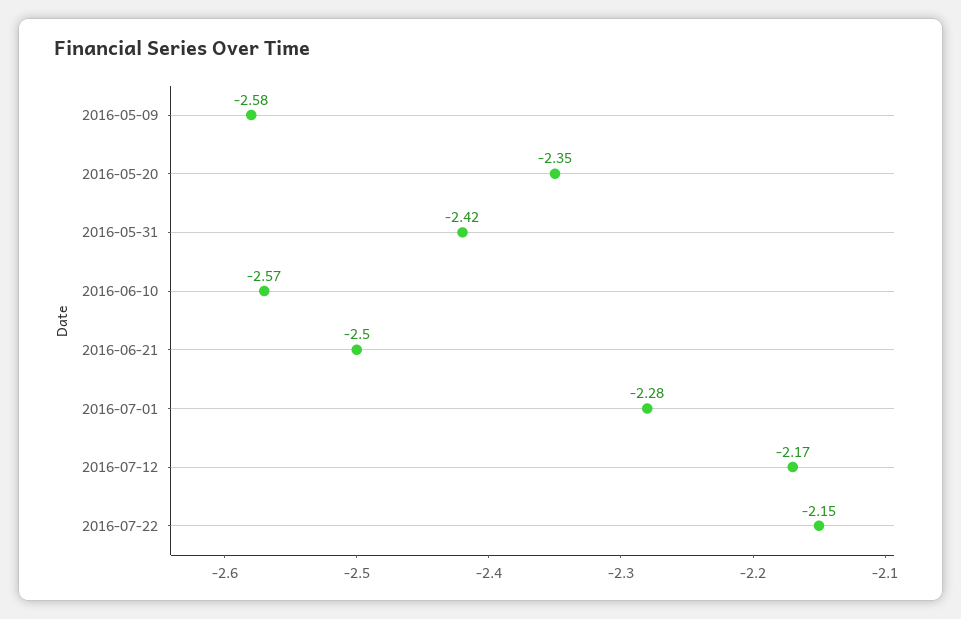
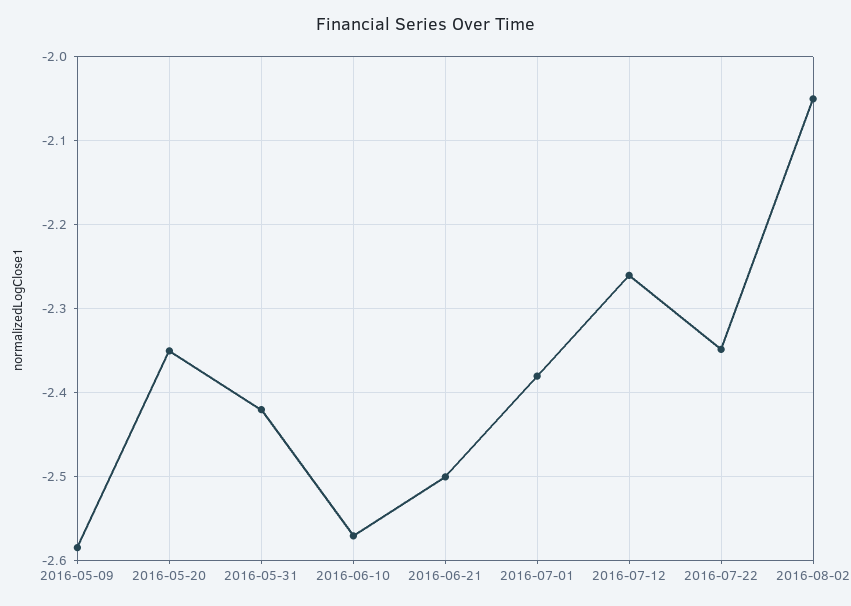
2016-07-01: -2.28 -> -2.38
2016-07-12: -2.17 -> -2.26
2016-07-22: -2.15 -> -2.35
2016-08-02: none -> -2.05

